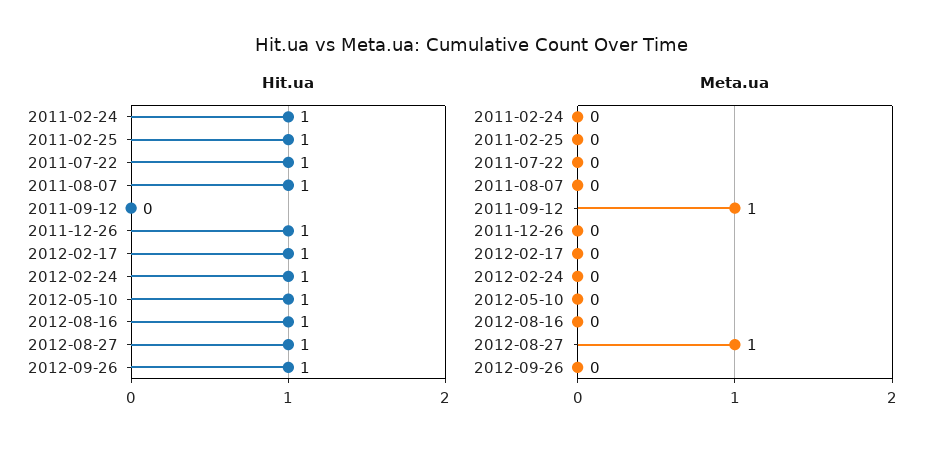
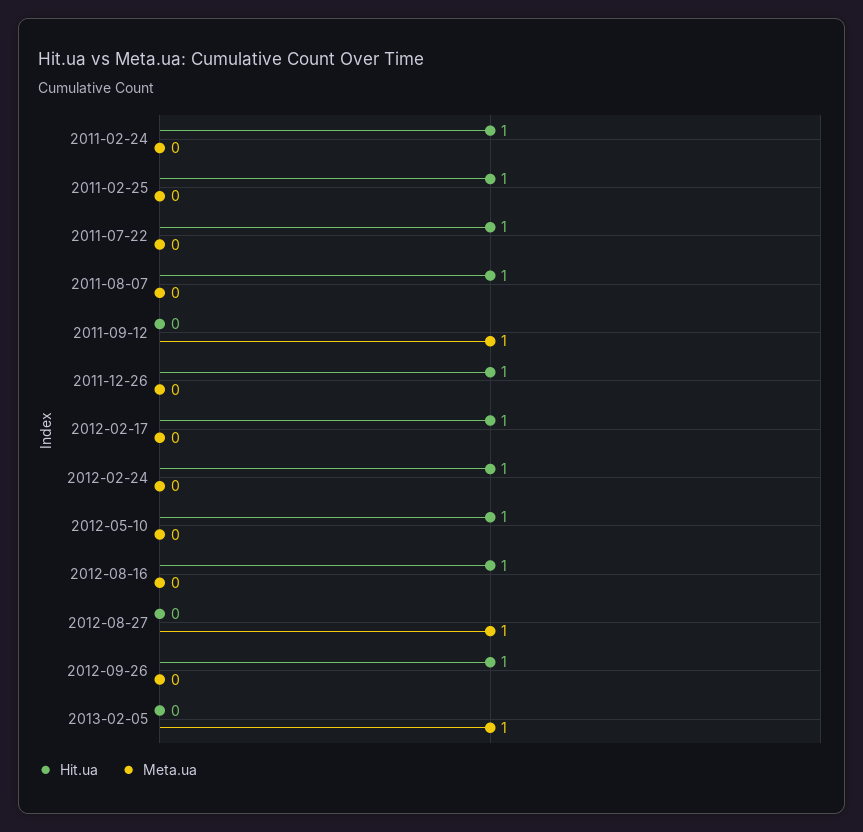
Hit.ua, 2012-08-27: 1 -> 0
Hit.ua, 2013-02-05: none -> 0
Meta.ua, 2013-02-05: none -> 1

